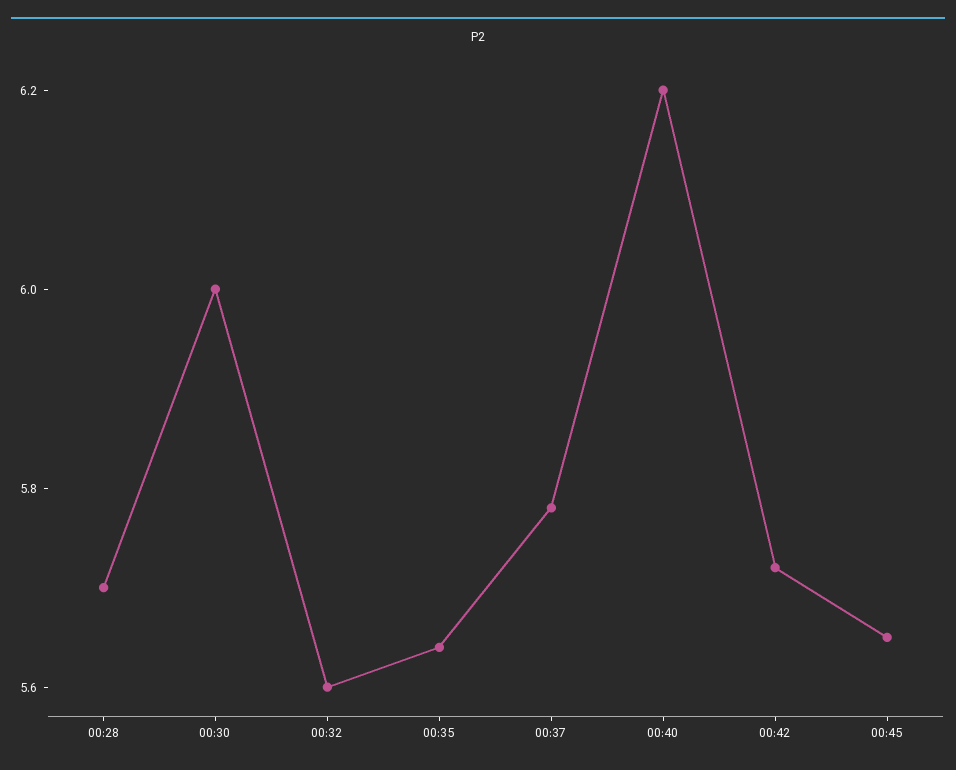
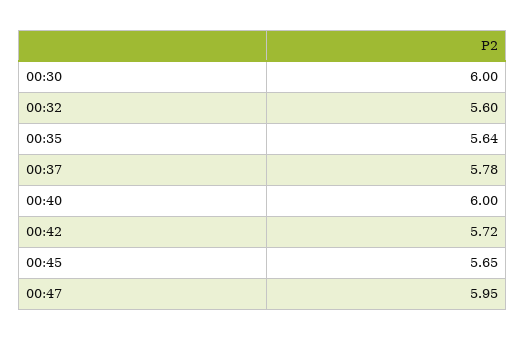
00:28: 5.7 -> none
00:40: 6.2 -> 6
00:47: none -> 5.95

